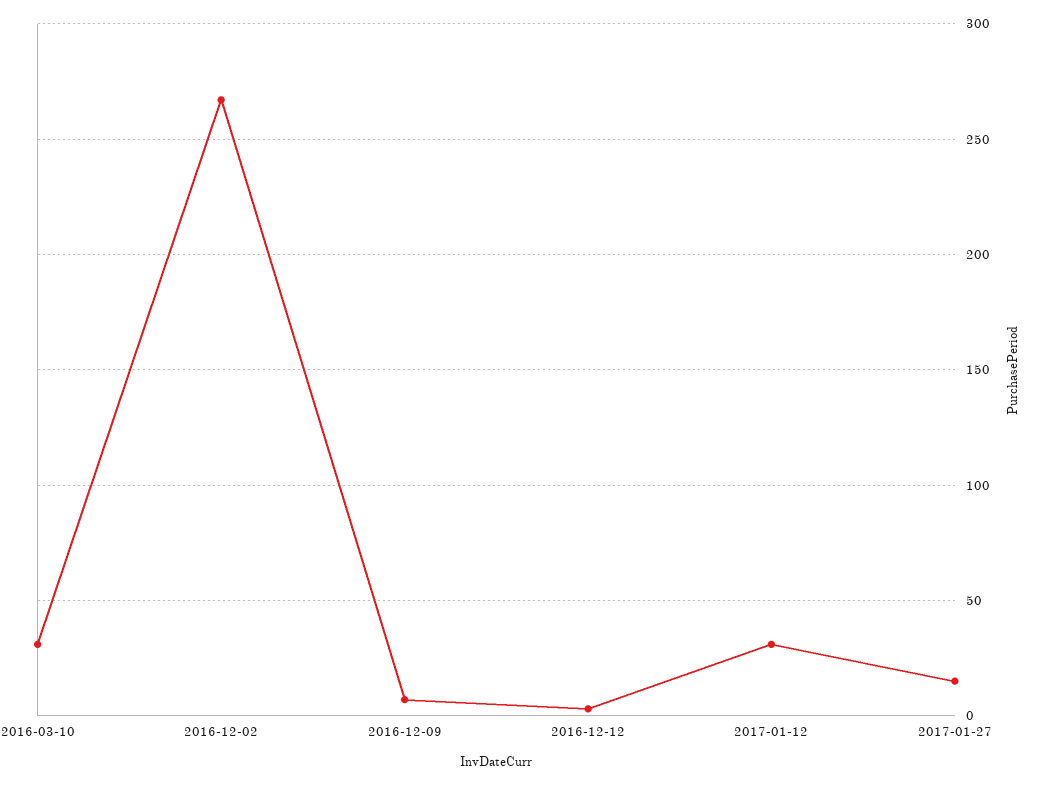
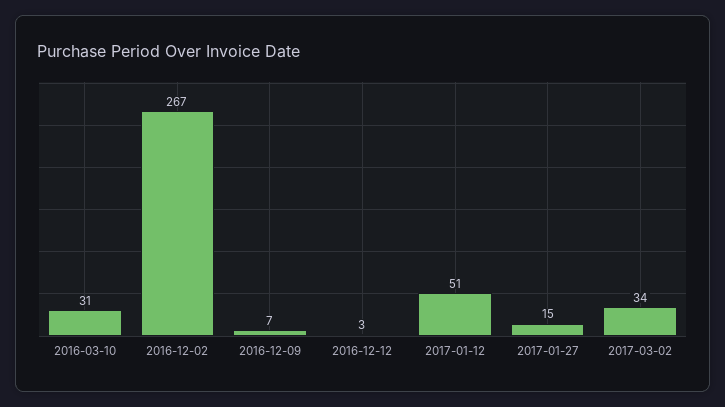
2017-01-12: 30 -> 51
2017-03-02: none -> 34

